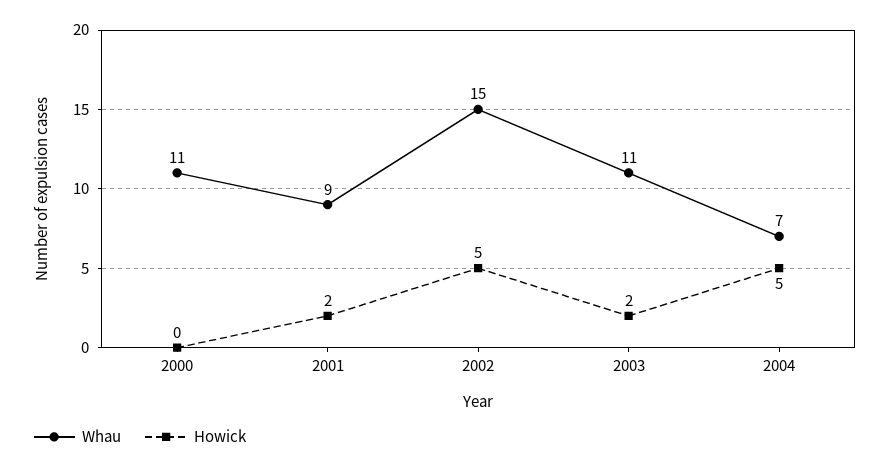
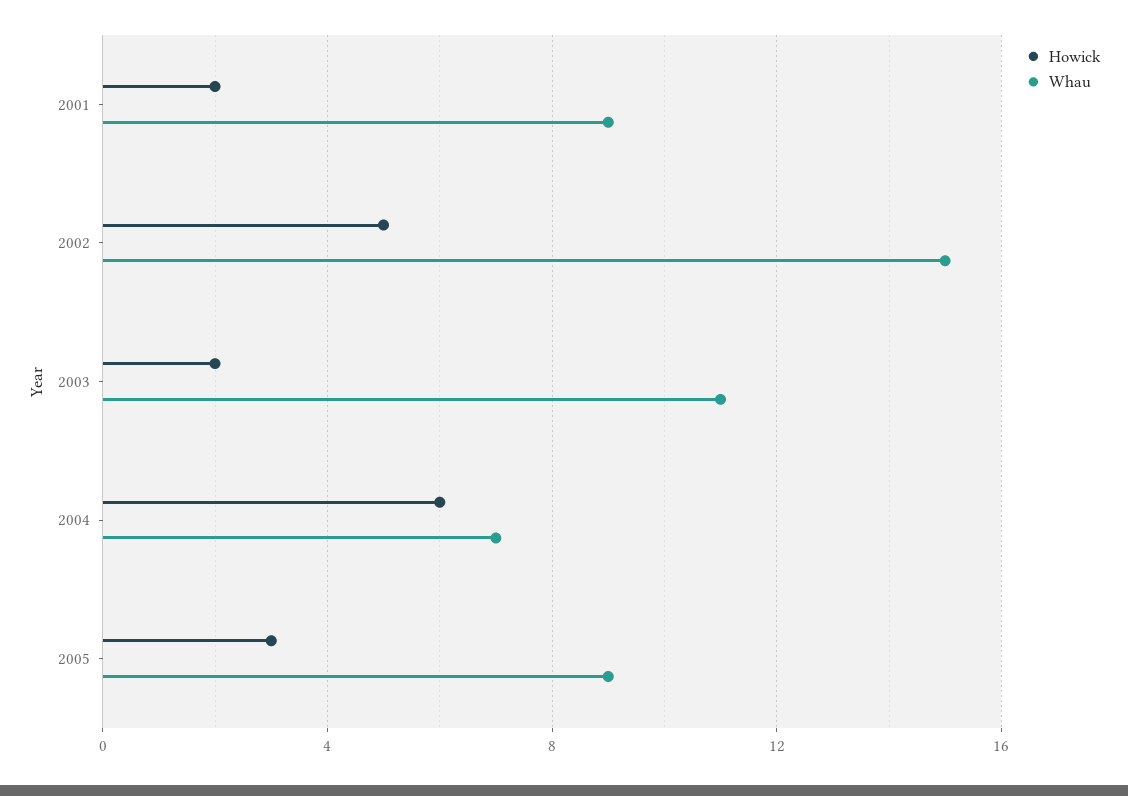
Whau, 2000: 11 -> none
Howick, 2000: 0 -> none
Howick, 2004: 5 -> 6
Howick, 2005: none -> 3
Whau, 2005: none -> 9

